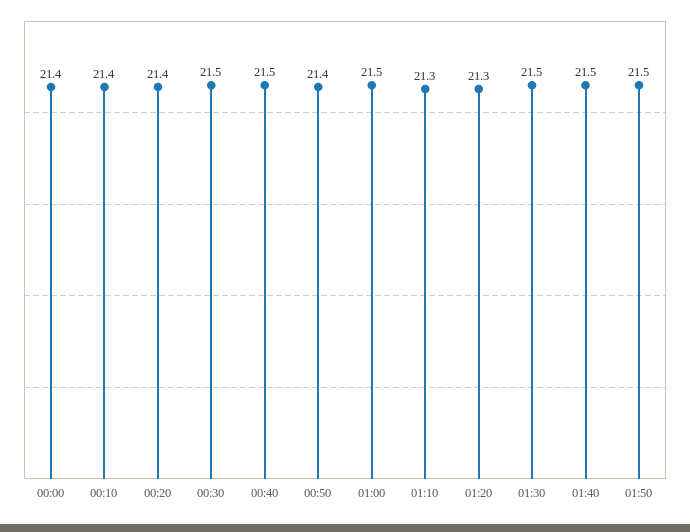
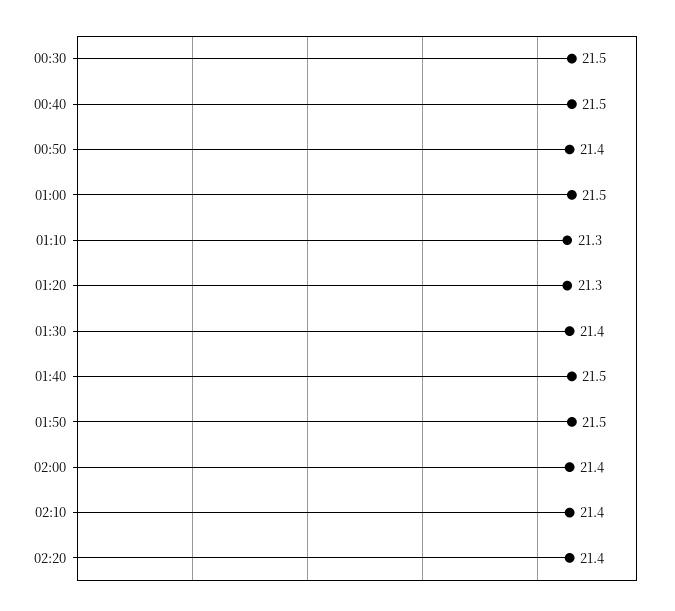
00:00: 21.4 -> none
00:10: 21.4 -> none
00:20: 21.4 -> none
01:30: 21.5 -> 21.4
02:00: none -> 21.4
02:10: none -> 21.4
02:20: none -> 21.4

